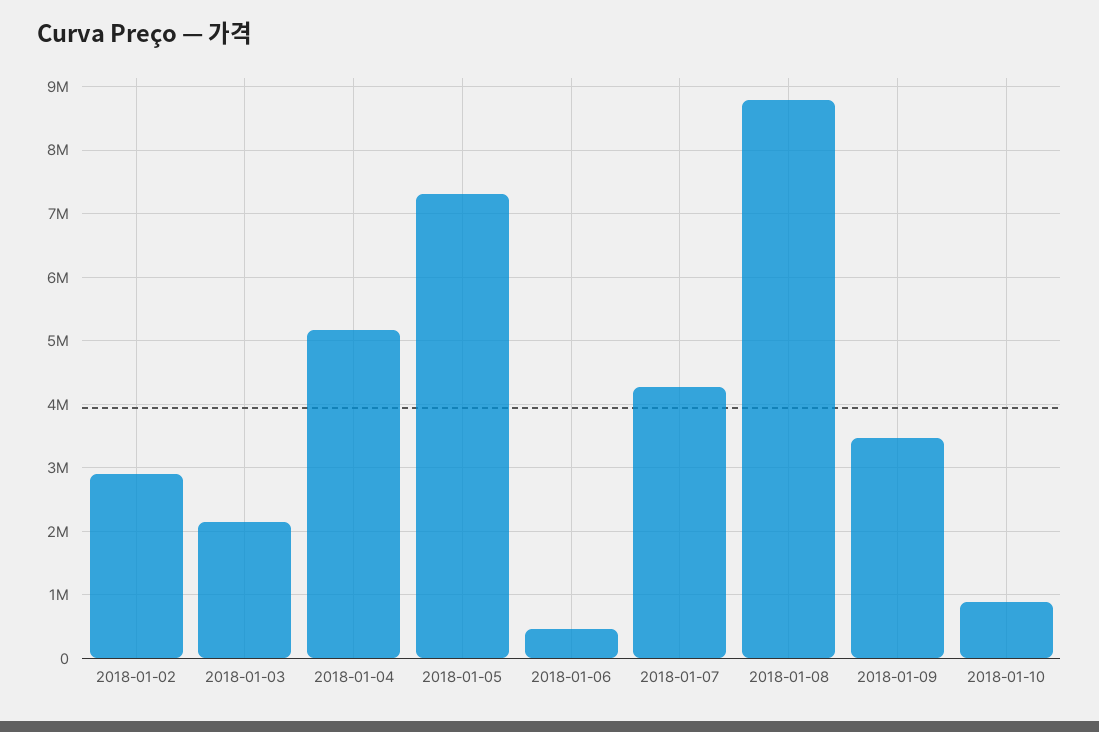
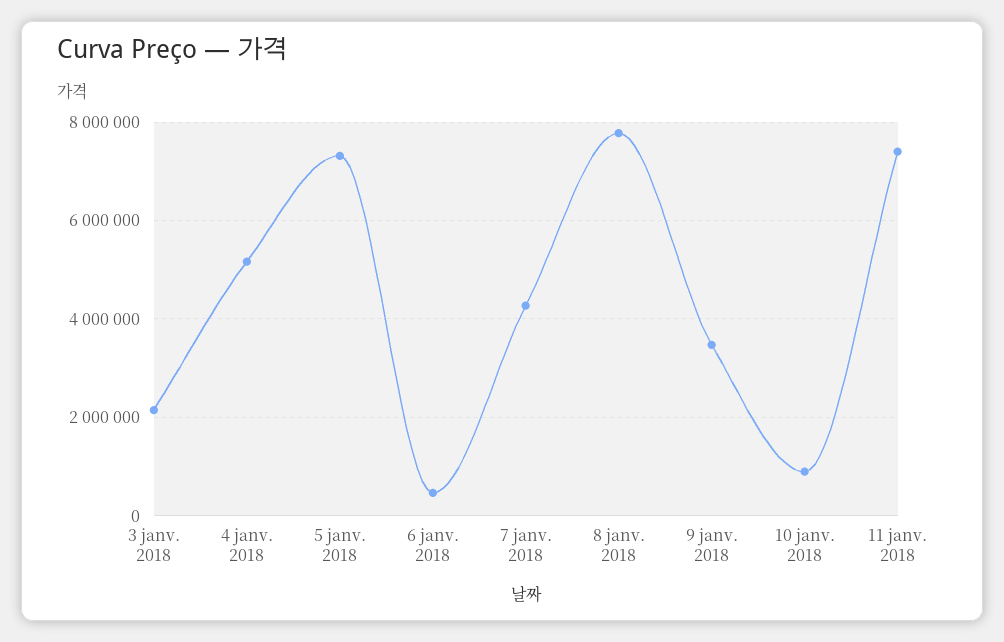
2018-01-02: 2900000 -> none
2018-01-08: 8800000 -> 7800000
11 janv. 2018: none -> 7400000

